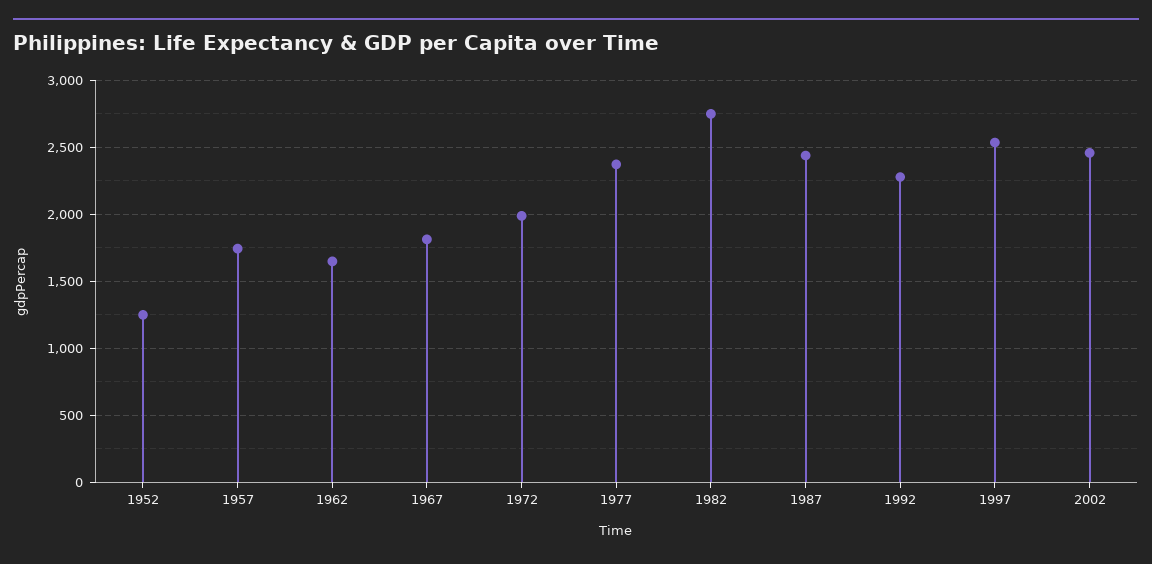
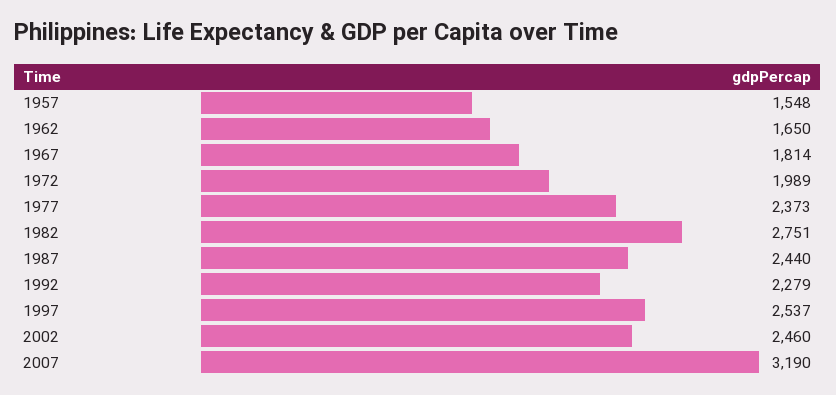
1952: 1250 -> none
1957: 1750 -> 1548
2007: none -> 3190

